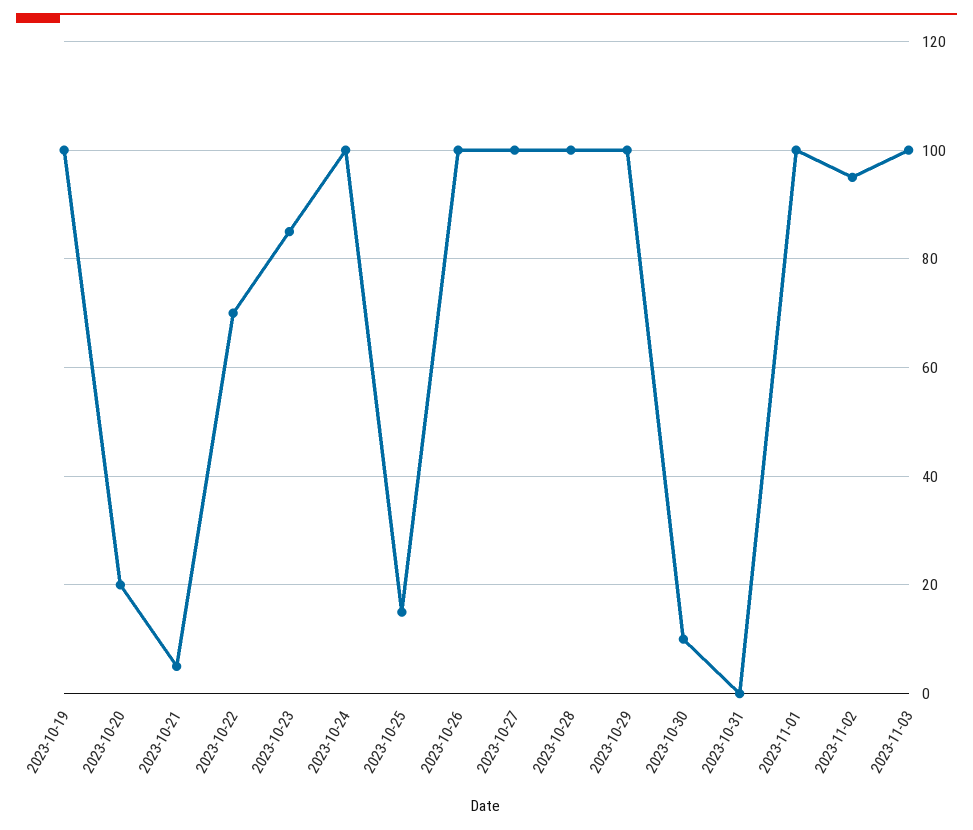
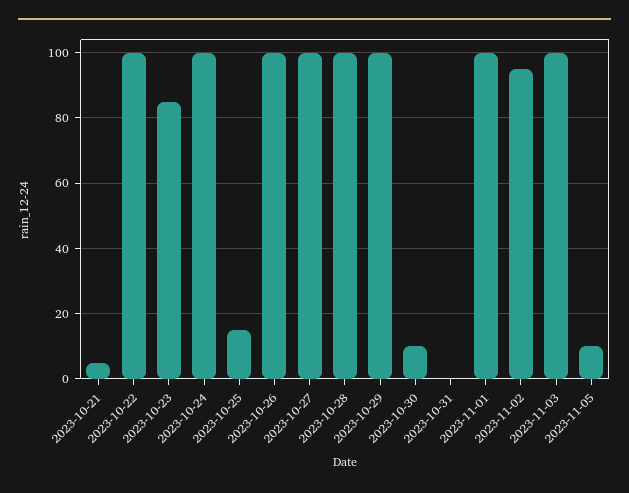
2023-10-19: 100 -> none
2023-10-20: 20 -> none
2023-10-22: 70 -> 100
2023-11-05: none -> 10

